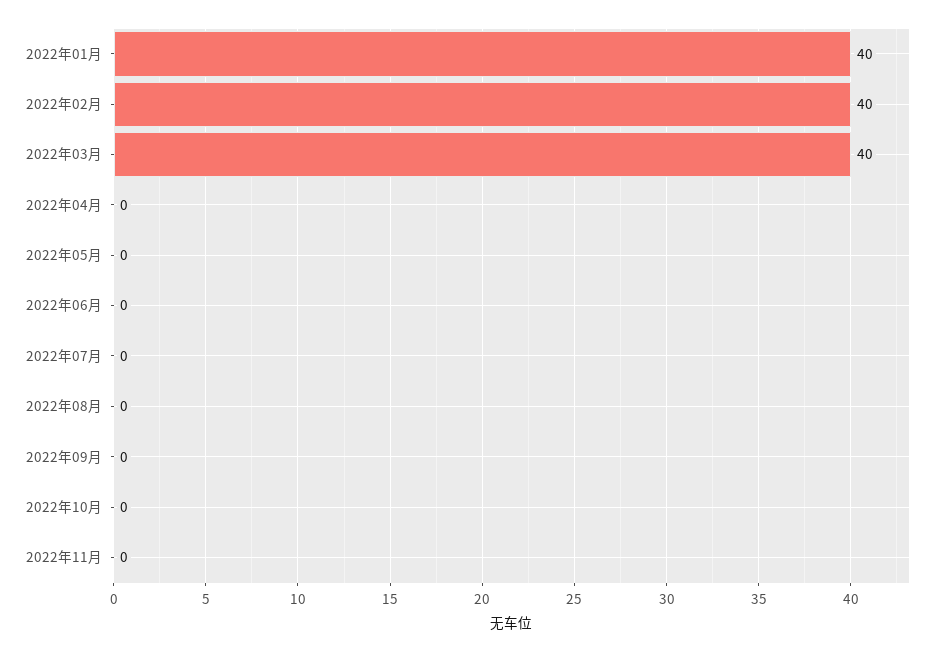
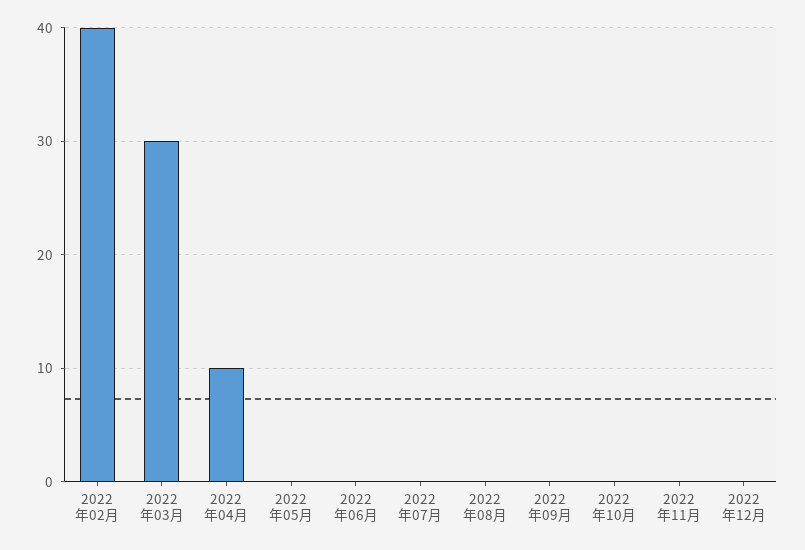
2022年01月: 40 -> none
2022年03月: 40 -> 30
2022年04月: 0 -> 10
2022年12月: none -> 0

